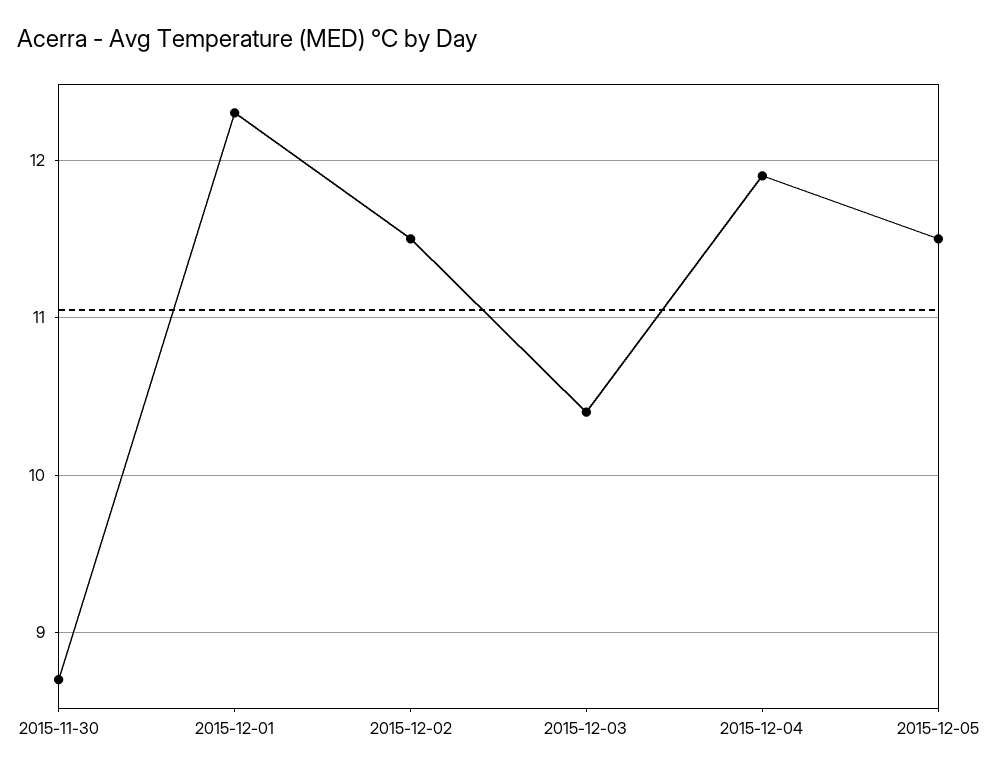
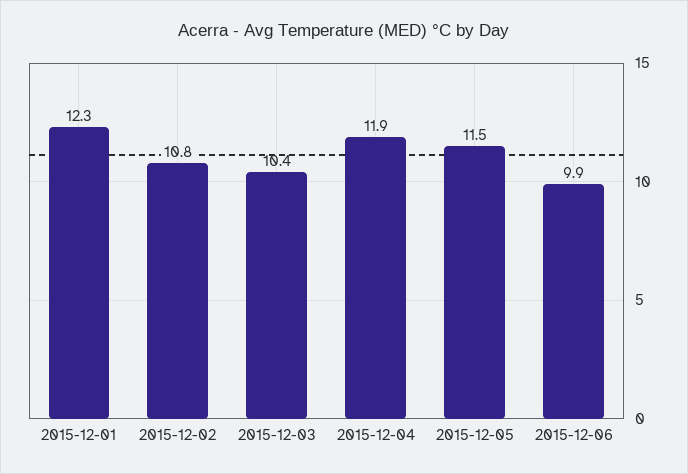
2015-11-30: 8.7 -> none
2015-12-02: 11.5 -> 10.8
2015-12-06: none -> 9.9

